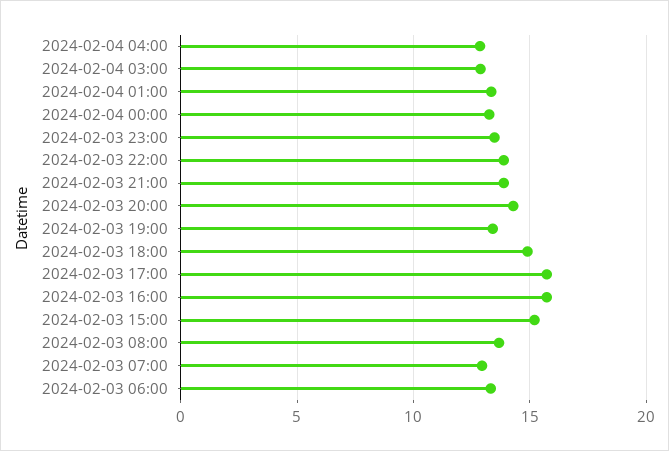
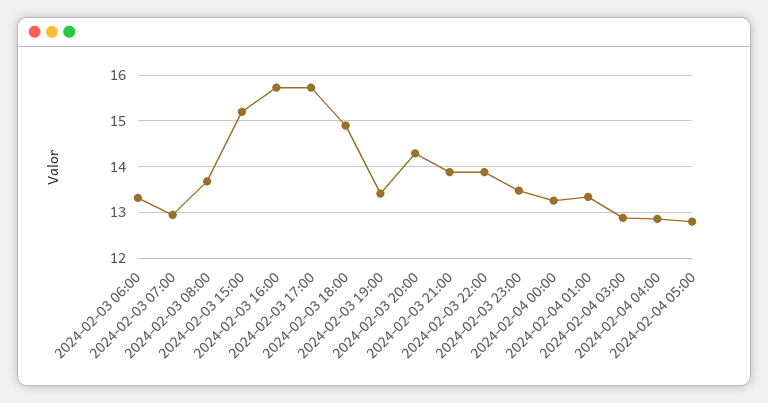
2024-02-04 05:00: none -> 12.8

